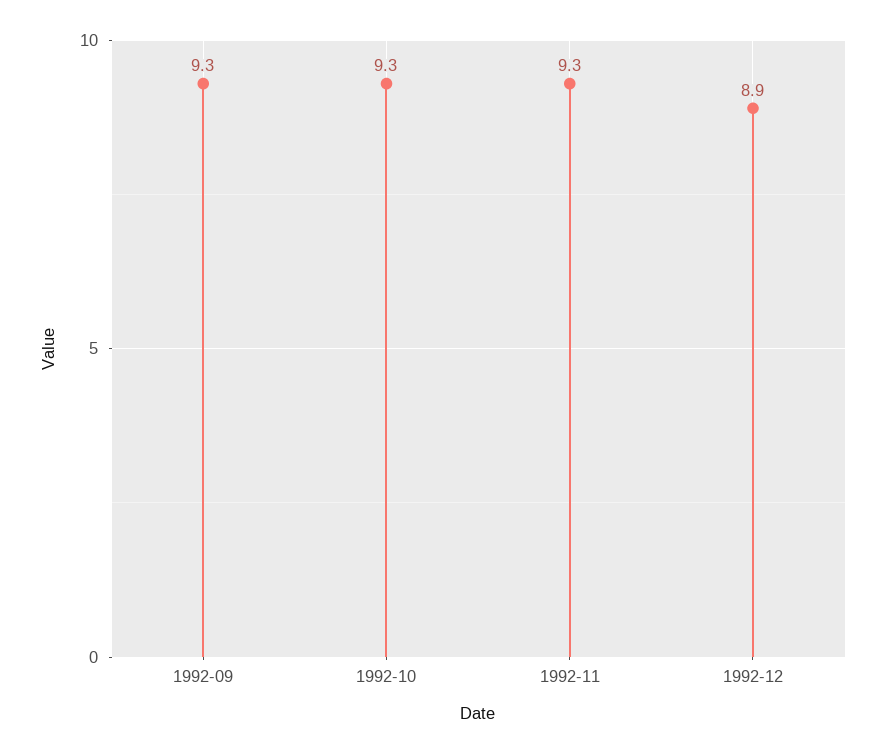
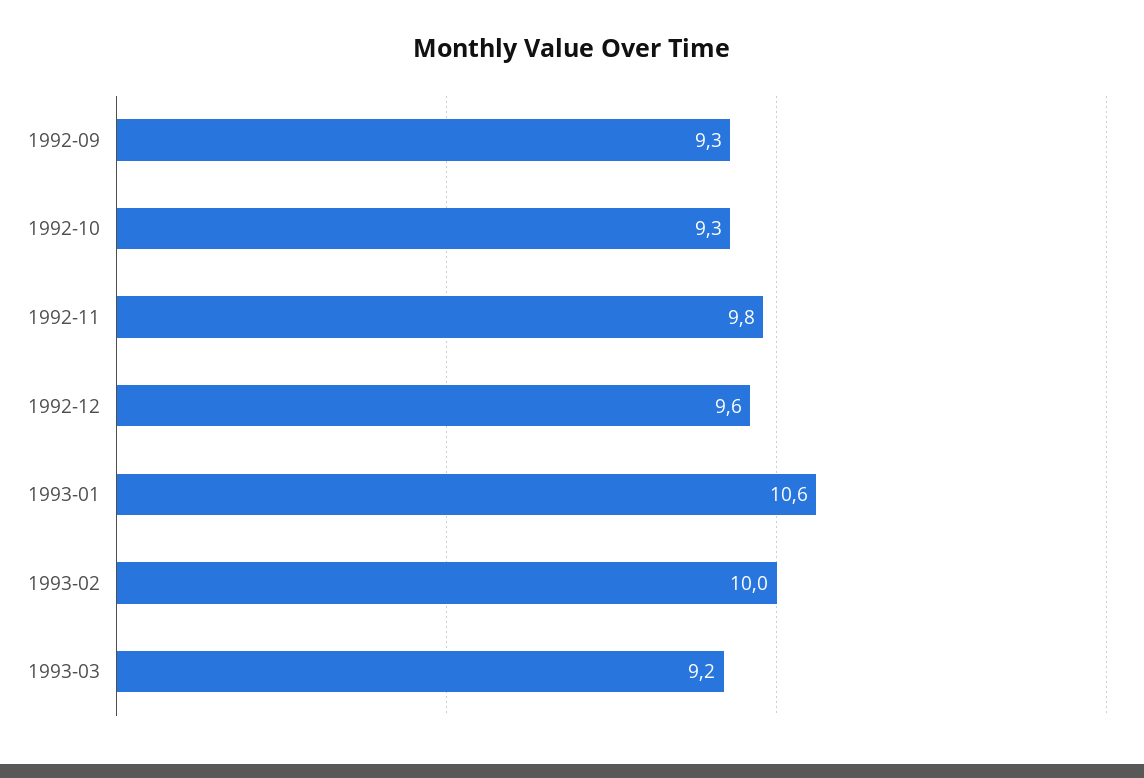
1992-11: 9.3 -> 9.8
1992-12: 8.9 -> 9.6
1993-01: none -> 10.6
1993-02: none -> 10
1993-03: none -> 9.2

